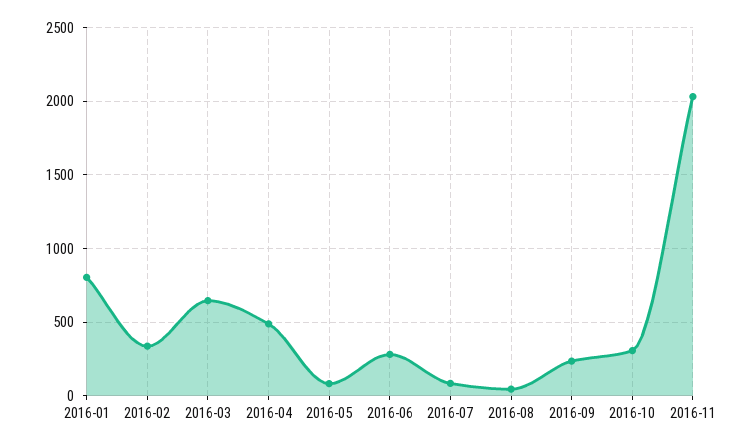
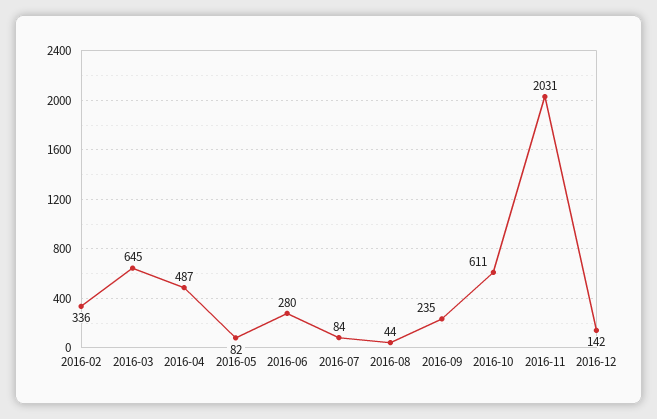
2016-01: 800 -> none
2016-10: 300 -> 611
2016-12: none -> 142

